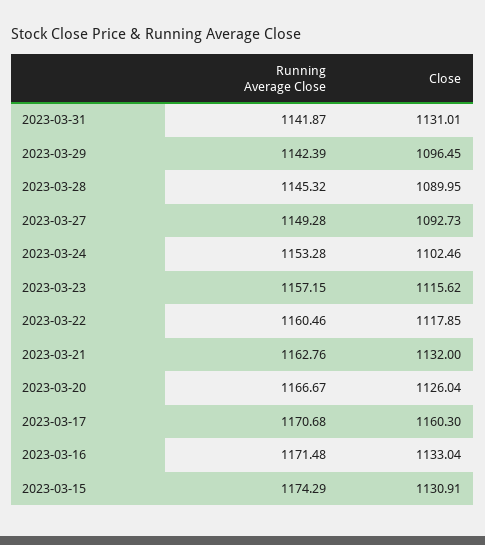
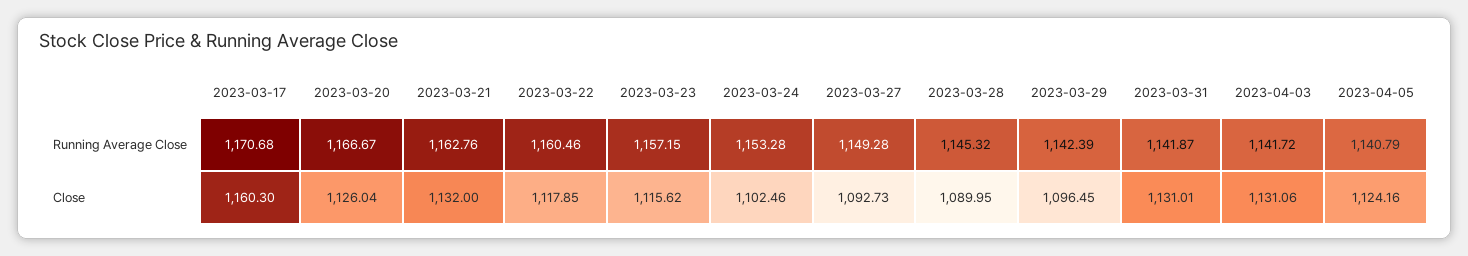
Running Average Close, 2023-03-16: 1171.48 -> none
Close, 2023-03-16: 1133.04 -> none
Running Average Close, 2023-03-15: 1174.29 -> none
Close, 2023-03-15: 1130.91 -> none
Running Average Close, 2023-04-03: none -> 1141.72
Running Average Close, 2023-04-05: none -> 1140.79
Close, 2023-04-03: none -> 1131.06
Close, 2023-04-05: none -> 1124.16

